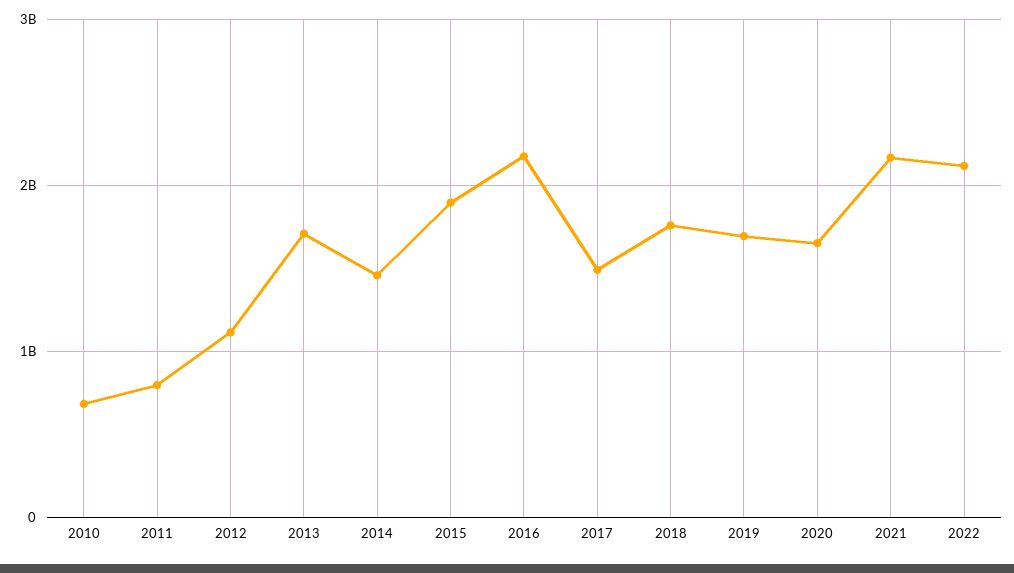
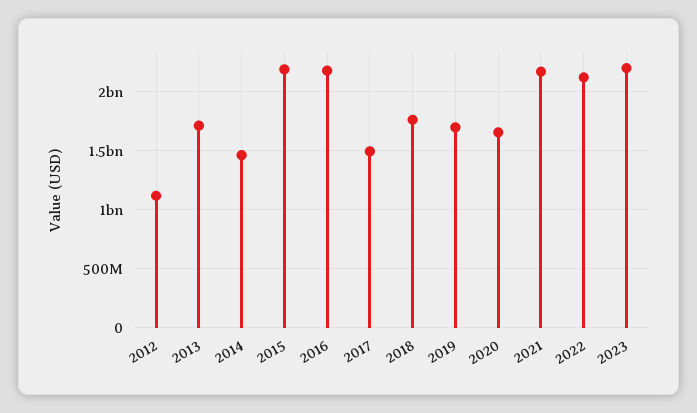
2010: 700000000 -> none
2011: 800000000 -> none
2015: 1900000000 -> 2200000000
2023: none -> 2200000000

